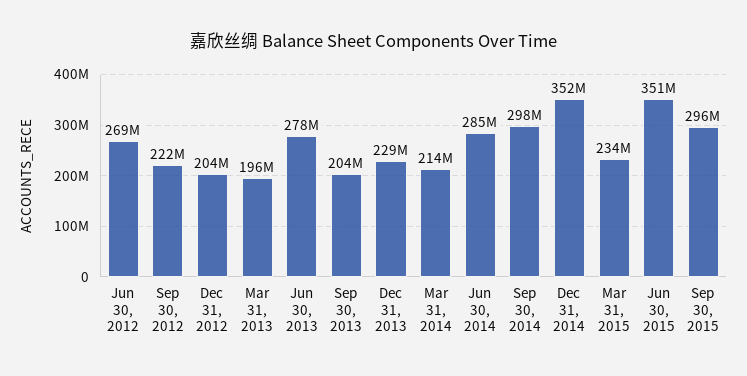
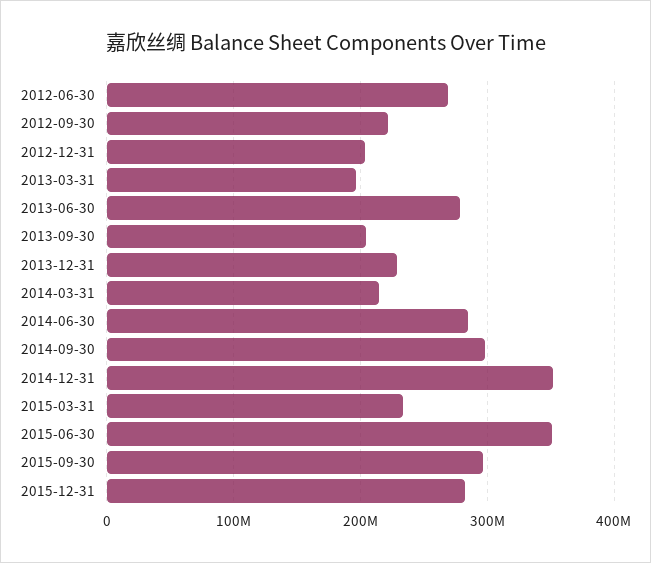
2015-12-31: none -> 280000000

